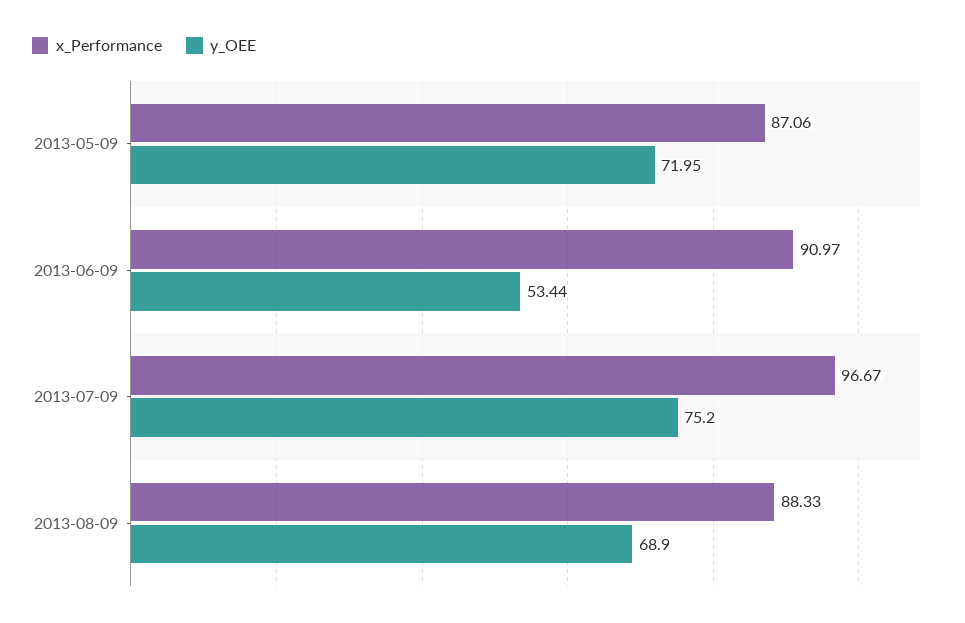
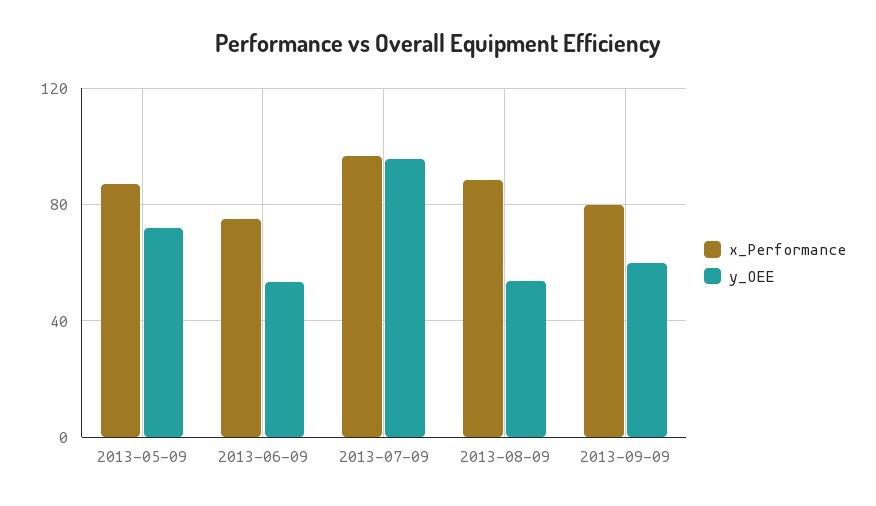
x_Performance, 2013-06-09: 90.97 -> 75
y_OEE, 2013-07-09: 75.2 -> 95
y_OEE, 2013-08-09: 68.9 -> 55
x_Performance, 2013-09-09: none -> 80
y_OEE, 2013-09-09: none -> 60

